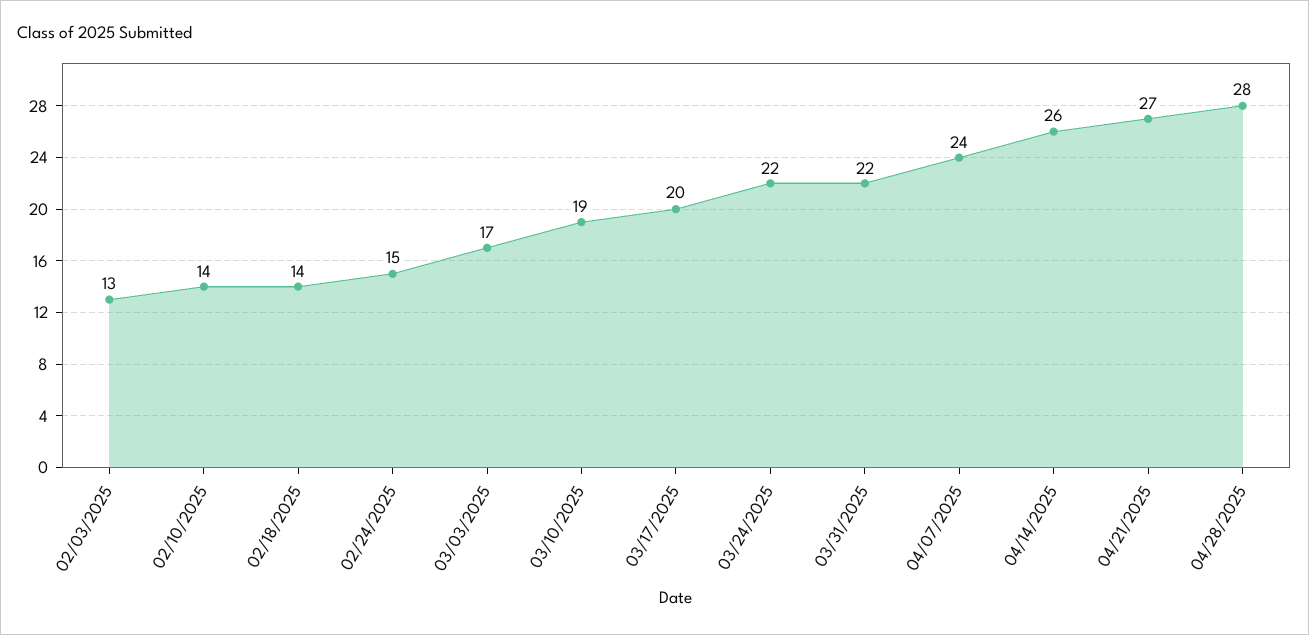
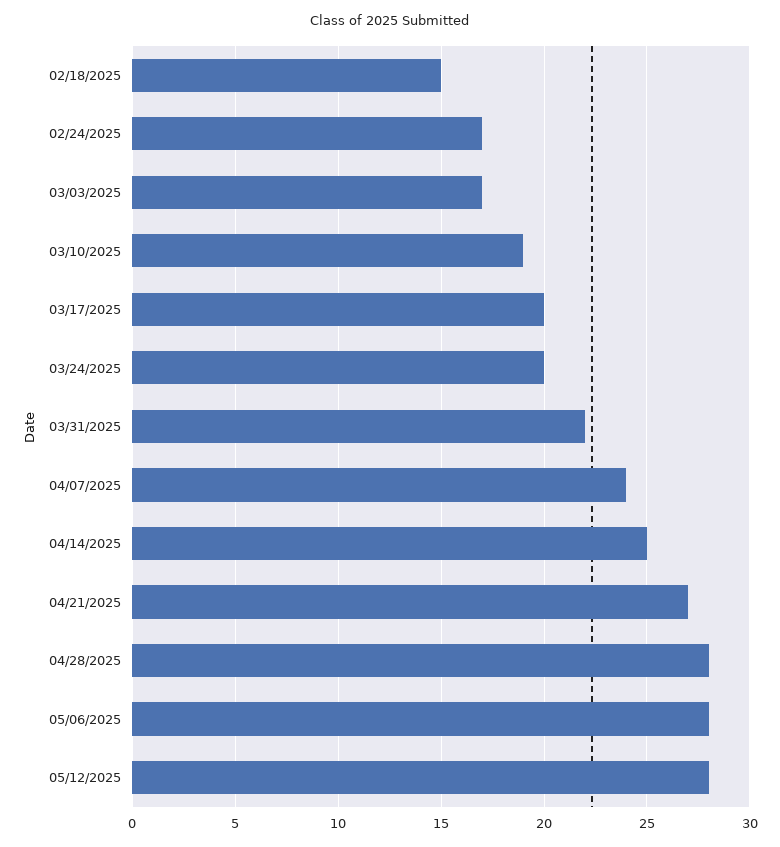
02/03/2025: 13 -> none
02/10/2025: 14 -> none
02/18/2025: 14 -> 15
02/24/2025: 15 -> 17
03/24/2025: 22 -> 20
04/14/2025: 26 -> 25
05/06/2025: none -> 28
05/12/2025: none -> 28

